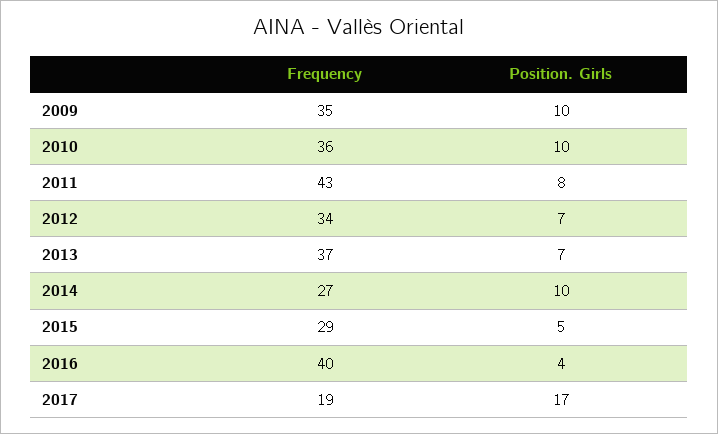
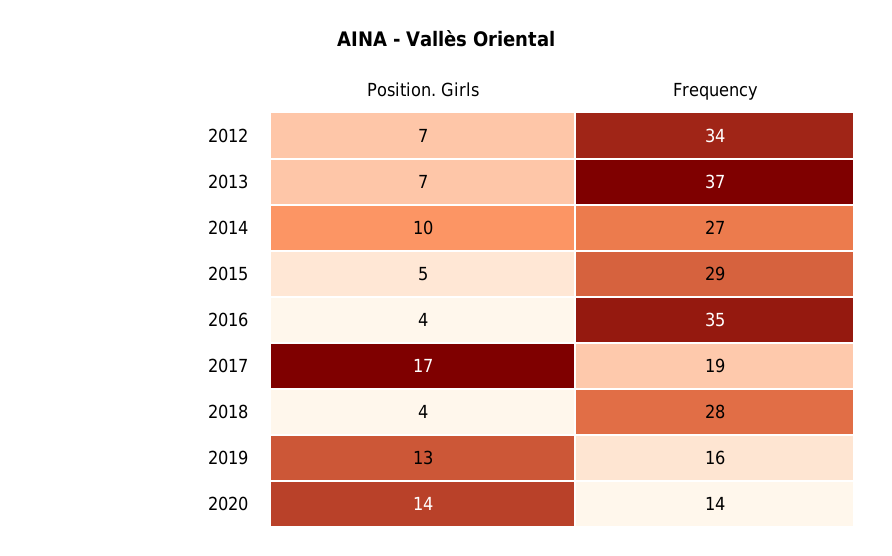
Frequency, 2009: 35 -> none
Position. Girls, 2009: 10 -> none
Frequency, 2010: 36 -> none
Position. Girls, 2010: 10 -> none
Frequency, 2011: 43 -> none
Position. Girls, 2011: 8 -> none
Frequency, 2016: 40 -> 35
Position. Girls, 2018: none -> 4
Frequency, 2018: none -> 28
Position. Girls, 2019: none -> 13
Frequency, 2019: none -> 16
Position. Girls, 2020: none -> 14
Frequency, 2020: none -> 14

